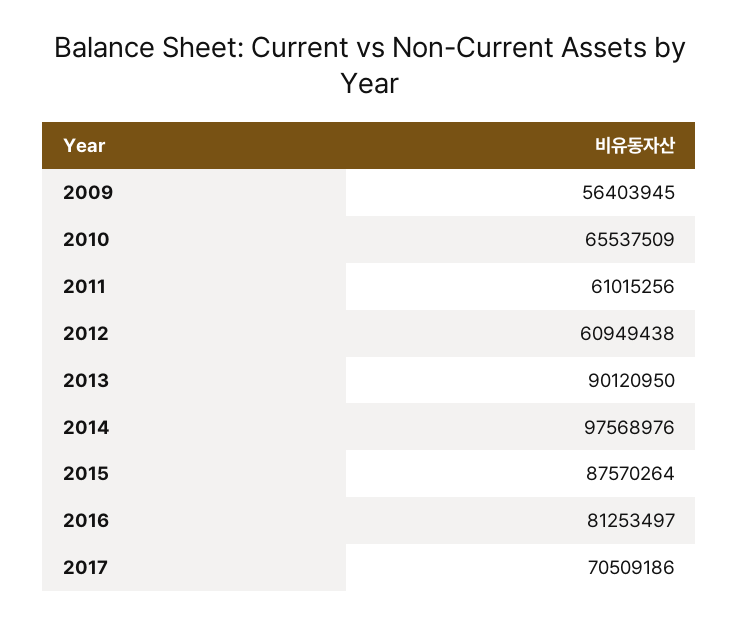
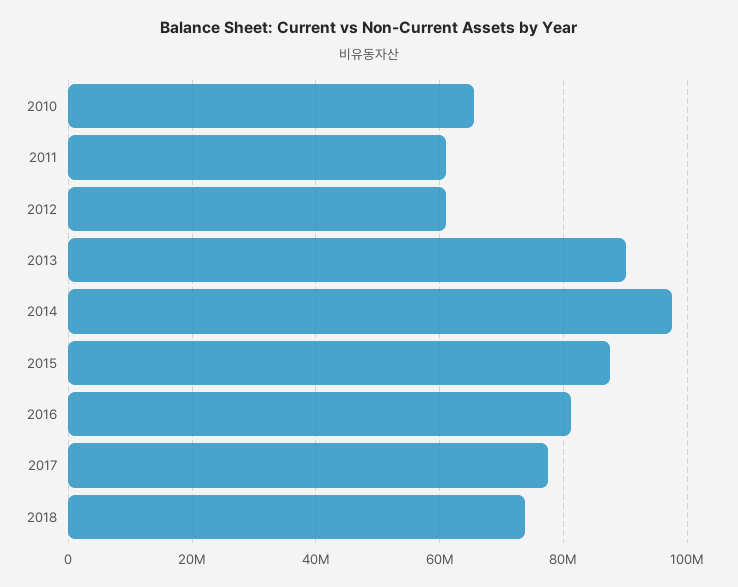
2009: 56403945 -> none
2017: 70509186 -> 78000000
2018: none -> 74000000

